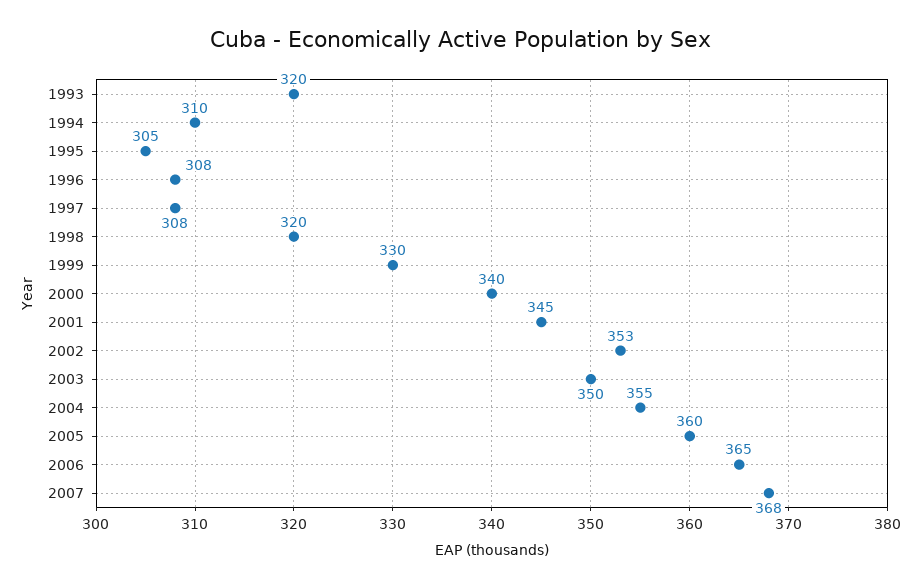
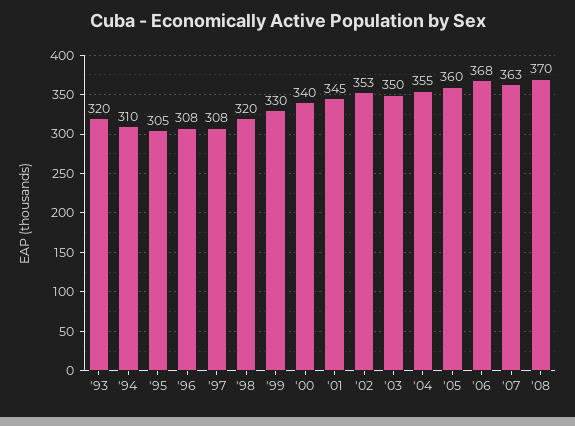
2006: 365 -> 368
2007: 368 -> 363
'08: none -> 370

